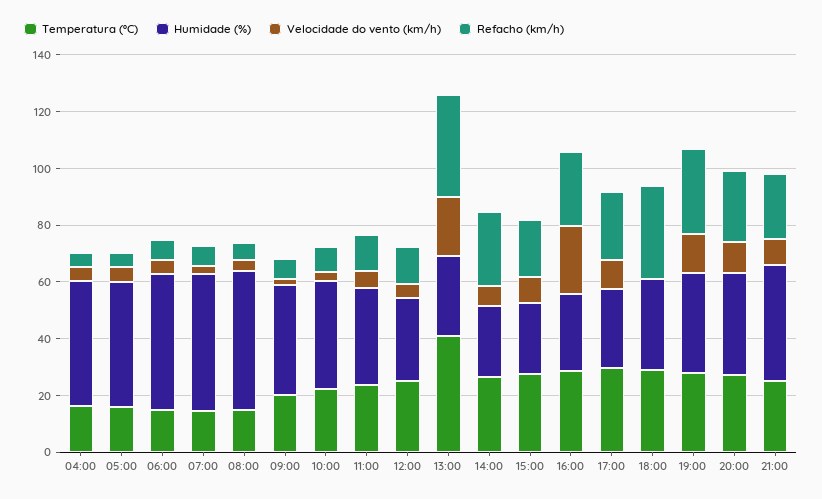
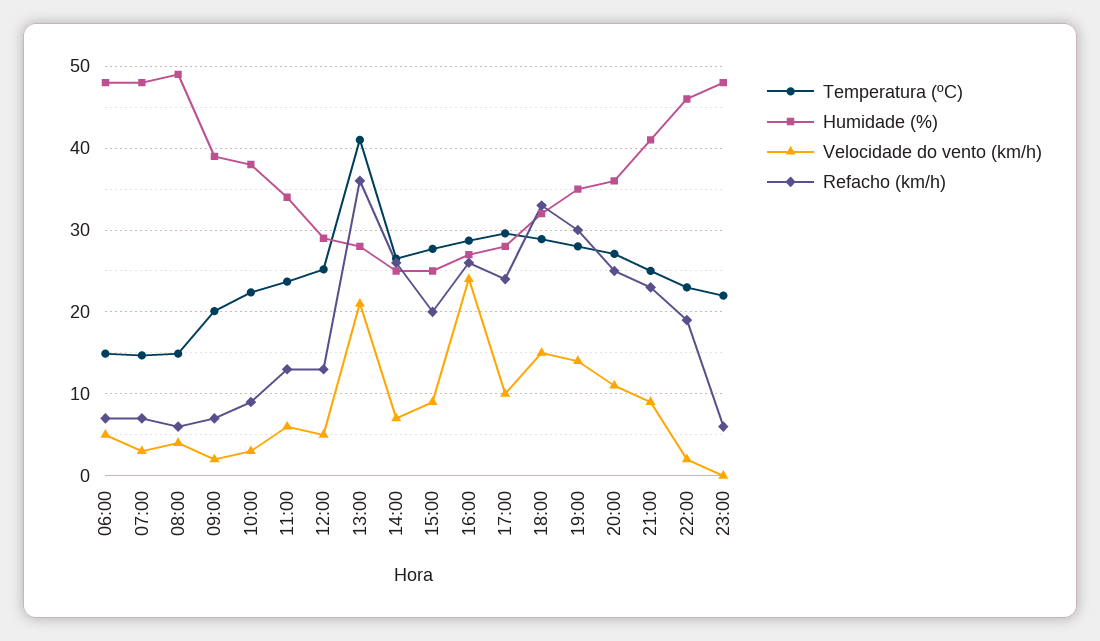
Temperatura (ºC), 04:00: 15 -> none
Humidade (%), 04:00: 45 -> none
Velocidade do vento (km/h), 04:00: 5 -> none
Refacho (km/h), 04:00: 5 -> none
Temperatura (ºC), 05:00: 15 -> none
Humidade (%), 05:00: 45 -> none
Velocidade do vento (km/h), 05:00: 5 -> none
Refacho (km/h), 05:00: 5 -> none
Velocidade do vento (km/h), 18:00: 0 -> 15
Temperatura (ºC), 22:00: none -> 23
Humidade (%), 22:00: none -> 46
Velocidade do vento (km/h), 22:00: none -> 2
Refacho (km/h), 22:00: none -> 19
Temperatura (ºC), 23:00: none -> 22
Humidade (%), 23:00: none -> 48
Velocidade do vento (km/h), 23:00: none -> 0
Refacho (km/h), 23:00: none -> 6

